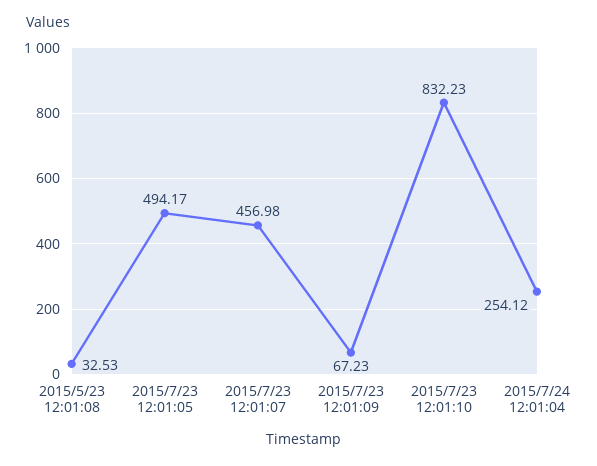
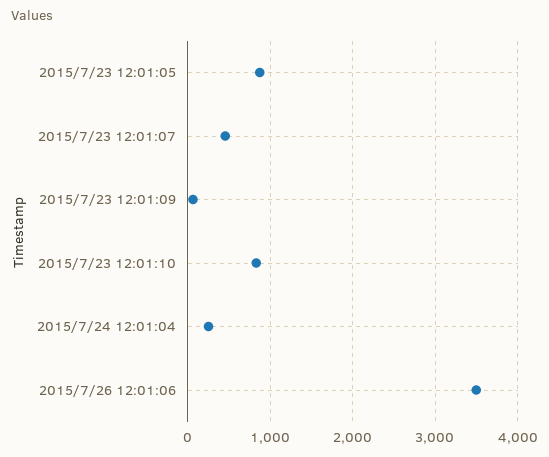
2015/5/23 12:01:08: 32.53 -> none
2015/7/23 12:01:05: 494.17 -> 900
2015/7/26 12:01:06: none -> 3500

